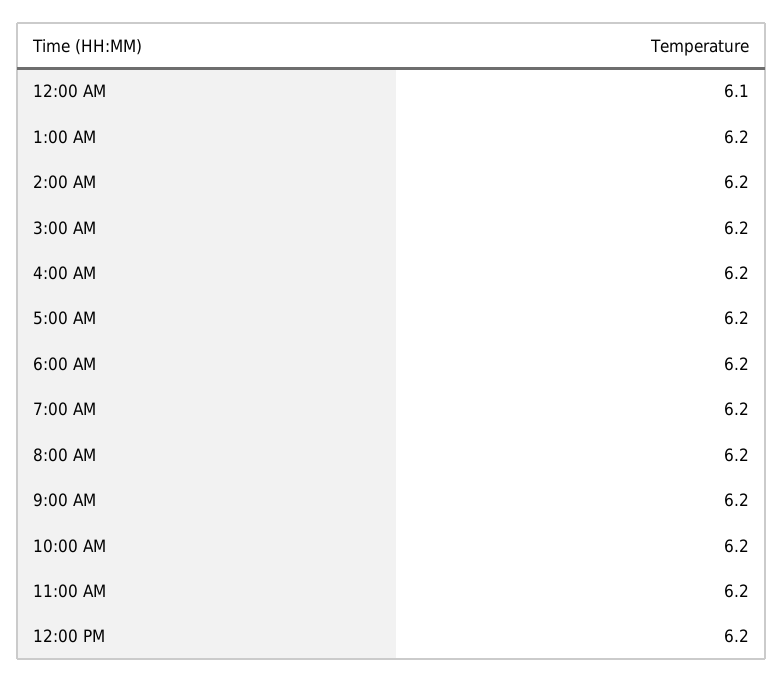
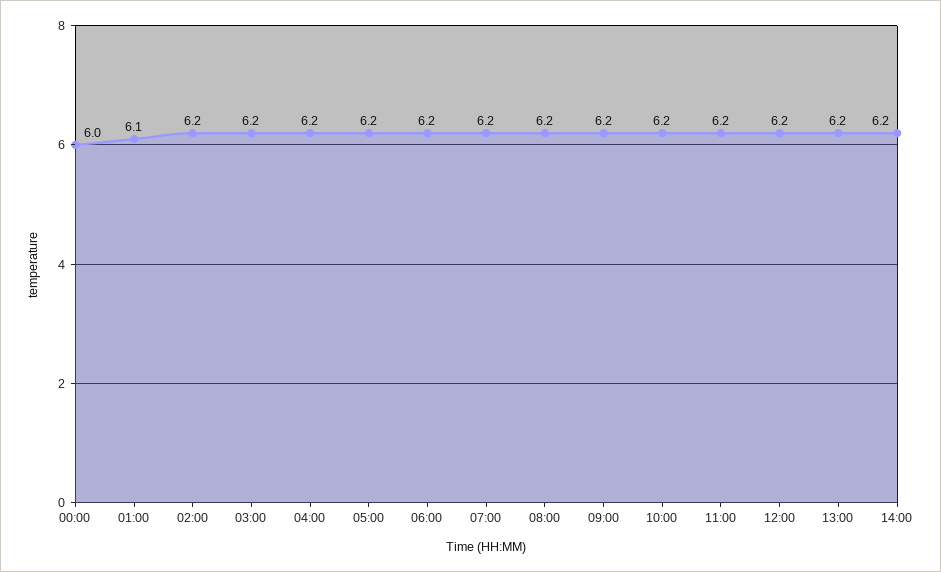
12:00 AM: 6.1 -> 6
1:00 AM: 6.2 -> 6.1
13:00: none -> 6.2
14:00: none -> 6.2

